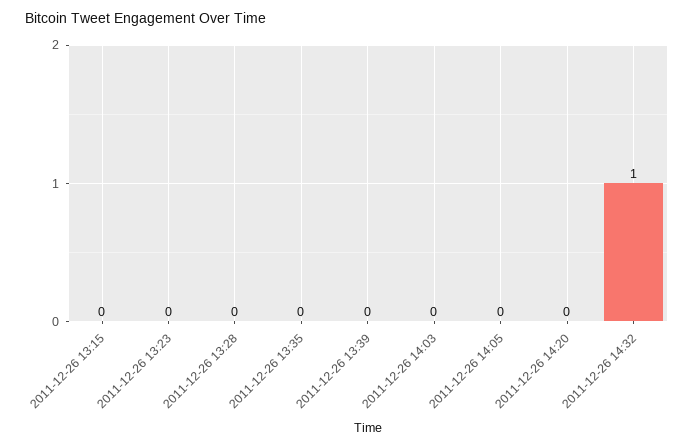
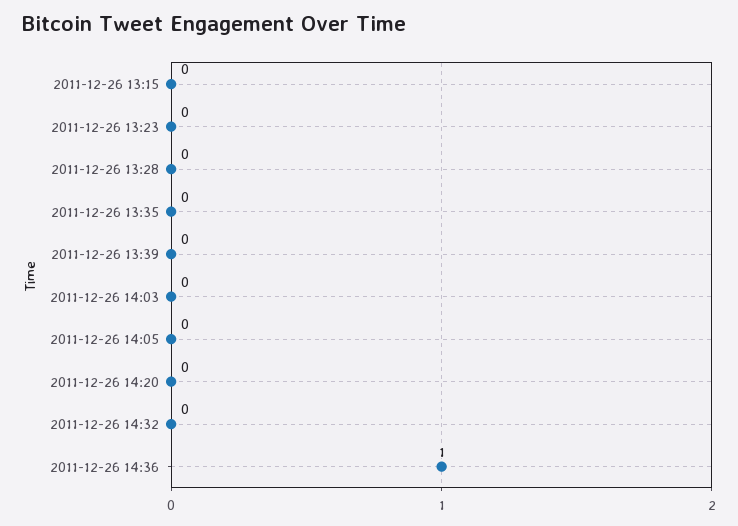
2011-12-26 14:32: 1 -> 0
2011-12-26 14:36: none -> 1

